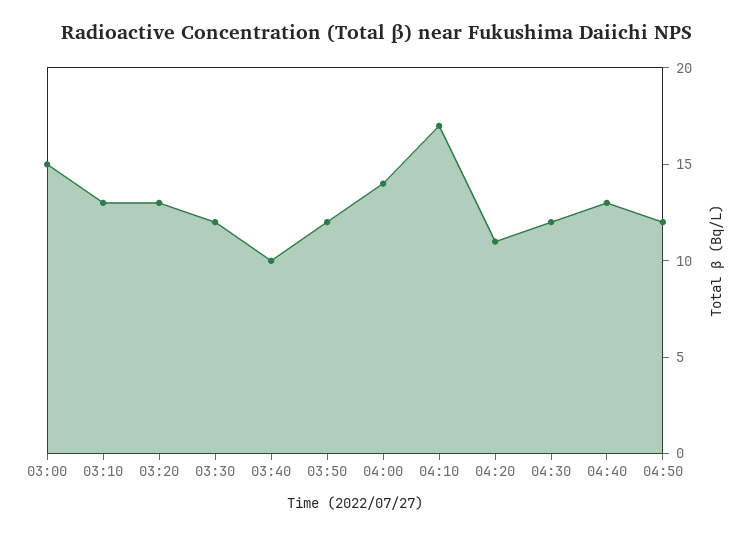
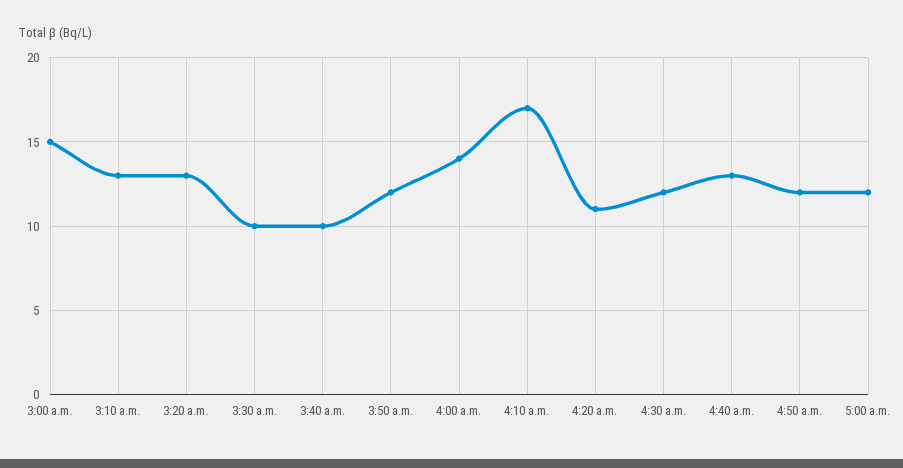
03:30: 12 -> 10
5:00 a.m.: none -> 12

